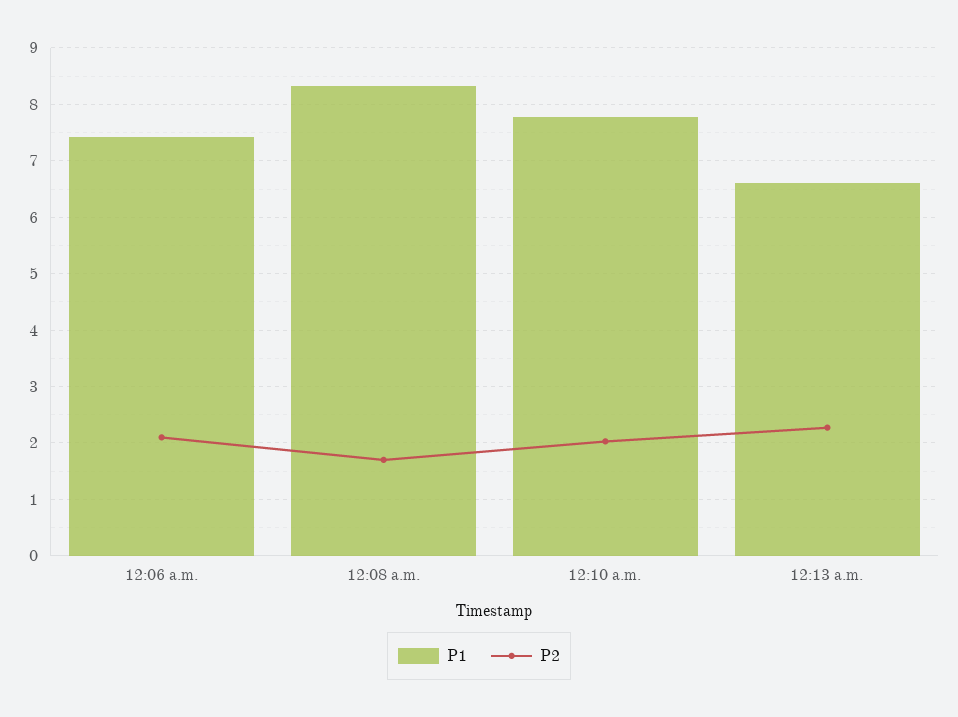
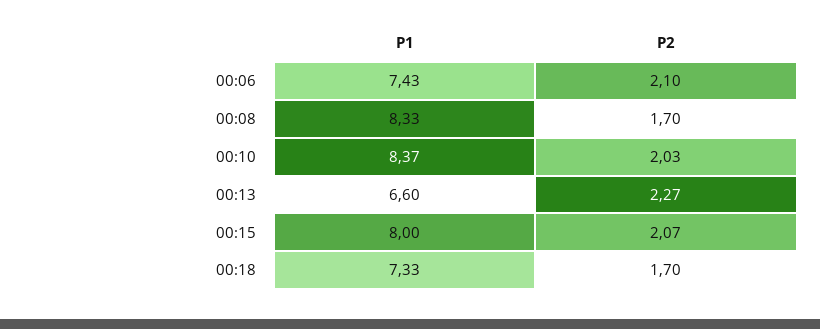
P1, 12:10 a.m.: 7.8 -> 8.37
P1, 00:15: none -> 8
P2, 00:15: none -> 2.07
P1, 00:18: none -> 7.33
P2, 00:18: none -> 1.7

